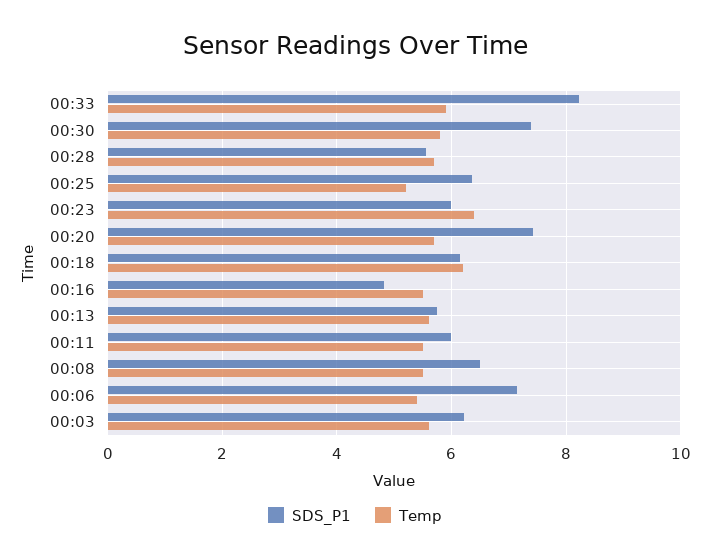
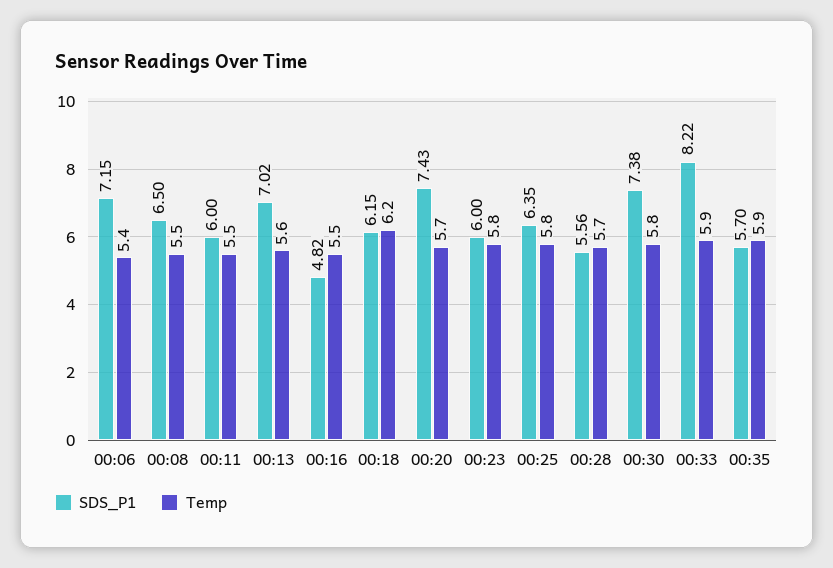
Temp, 00:25: 5.2 -> 5.8
Temp, 00:23: 6.4 -> 5.8
SDS_P1, 00:13: 5.8 -> 7.02
SDS_P1, 00:03: 6.2 -> none
Temp, 00:03: 5.6 -> none
SDS_P1, 00:35: none -> 5.7
Temp, 00:35: none -> 5.9

